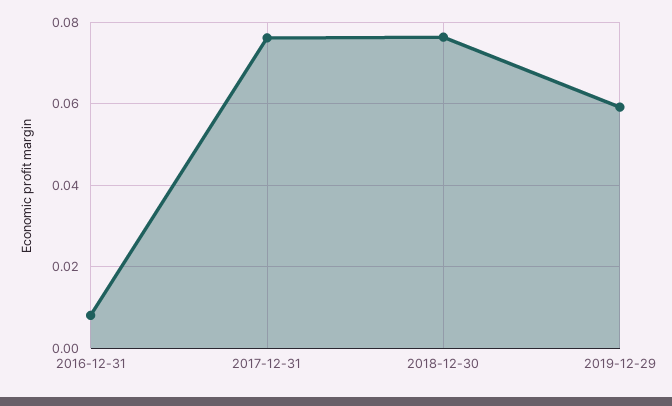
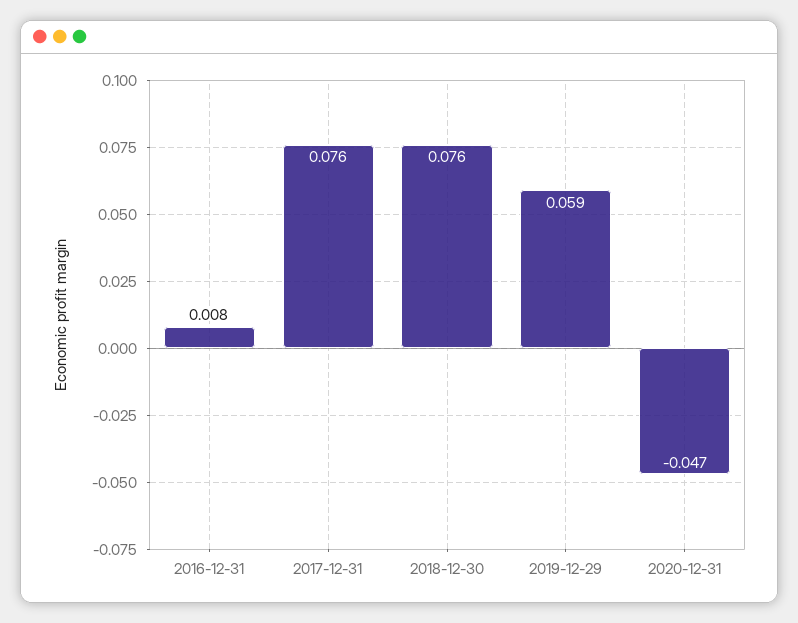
2020-12-31: none -> -0.047

